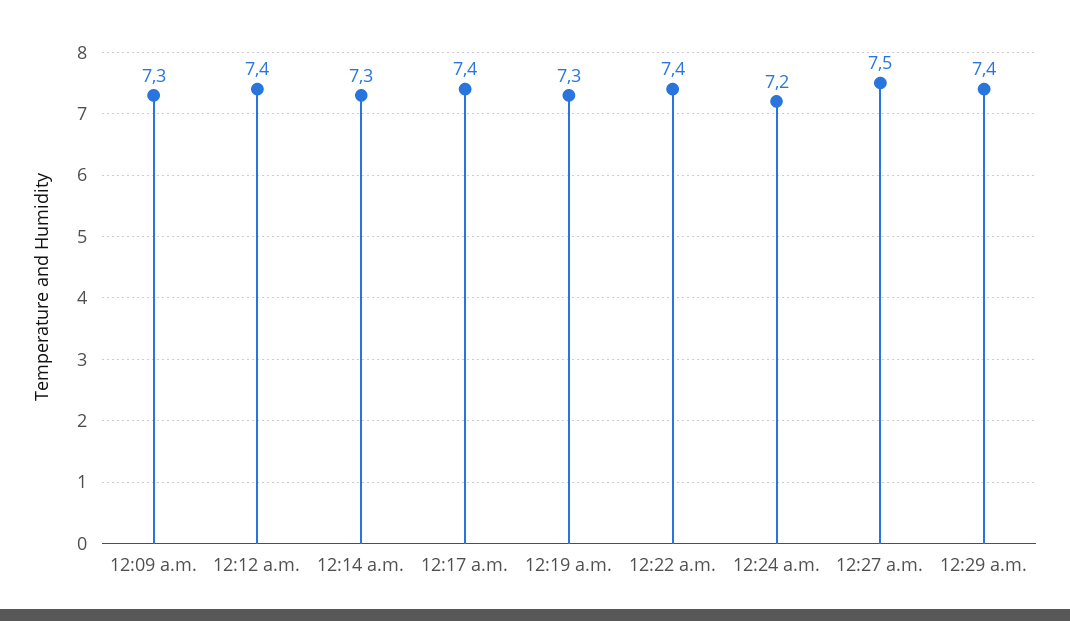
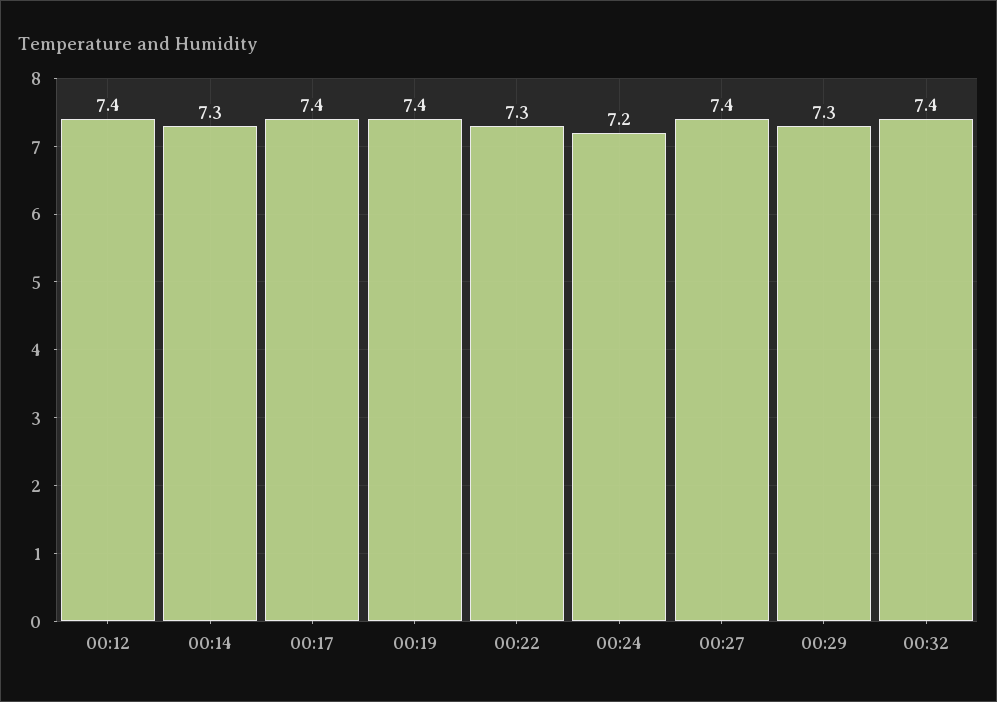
12:09 a.m.: 7.3 -> none
12:19 a.m.: 7.3 -> 7.4
12:22 a.m.: 7.4 -> 7.3
12:27 a.m.: 7.5 -> 7.4
12:29 a.m.: 7.4 -> 7.3
00:32: none -> 7.4

